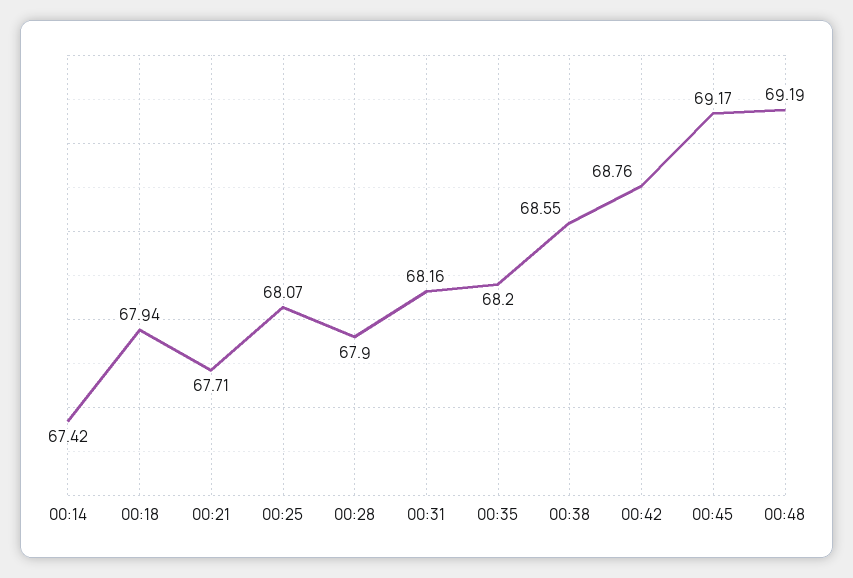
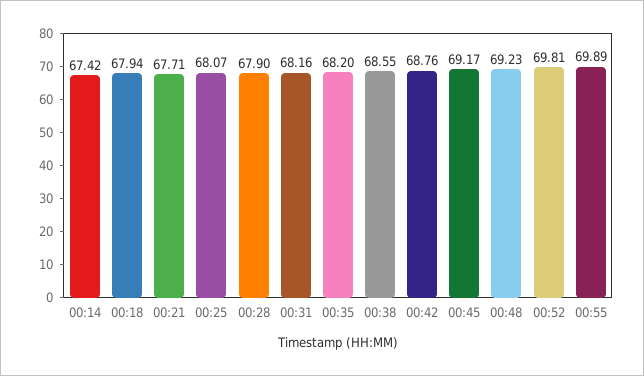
00:48: 69.19 -> 69.23
00:52: none -> 69.81
00:55: none -> 69.89

